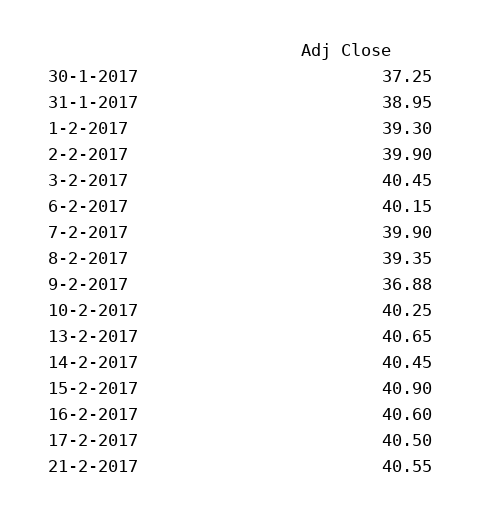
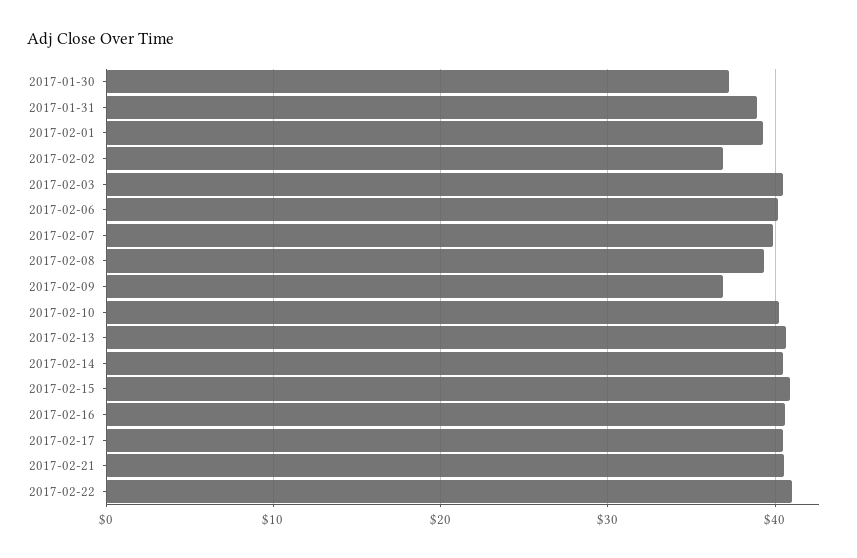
2-2-2017: 39.9 -> 37
2017-02-22: none -> 41

